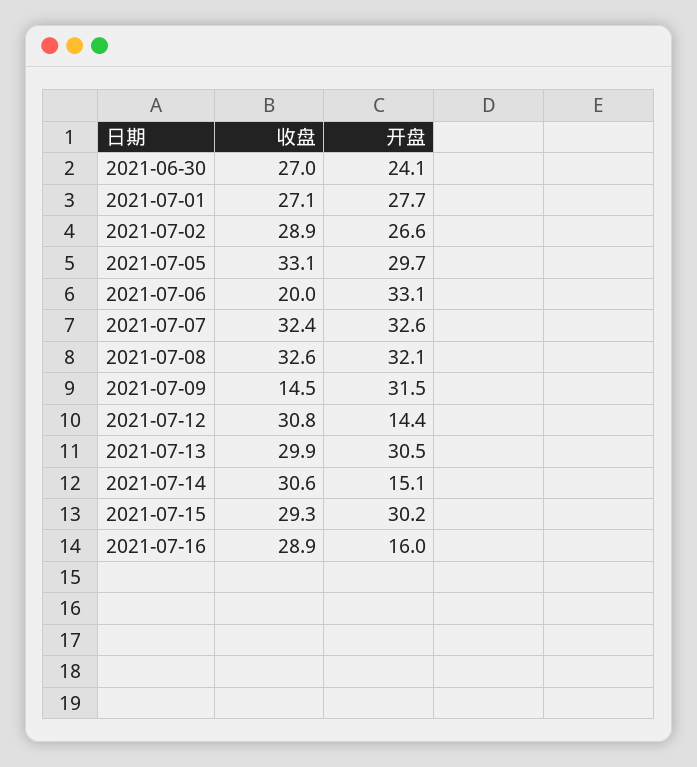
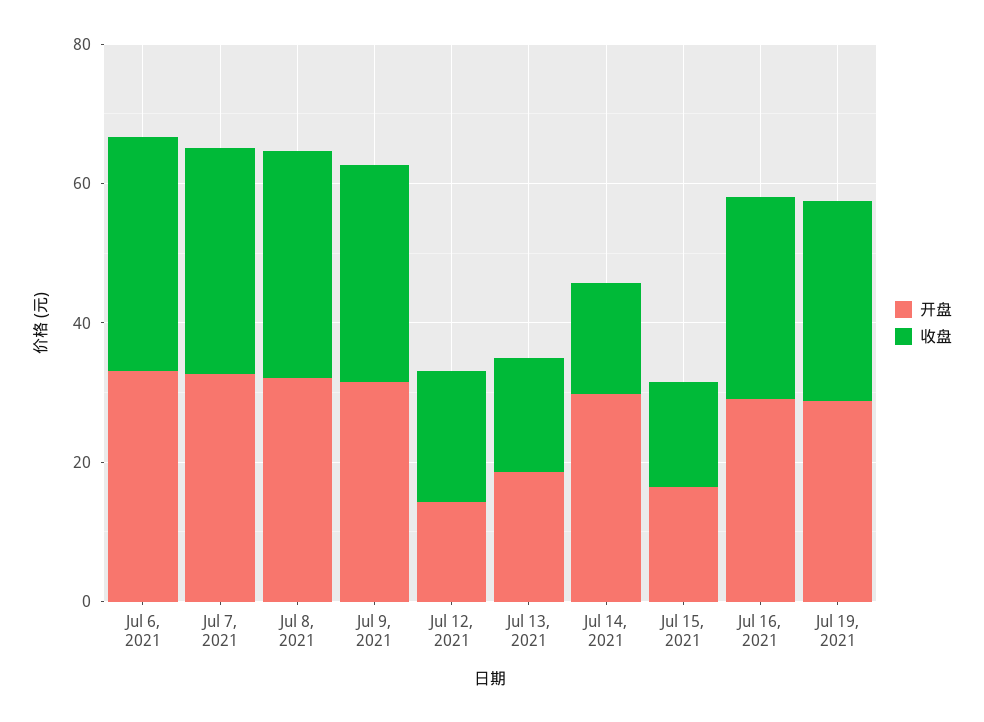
收盘, 2021-06-30: 27 -> none
开盘, 2021-06-30: 24.1 -> none
收盘, 2021-07-01: 27.1 -> none
开盘, 2021-07-01: 27.7 -> none
收盘, 2021-07-02: 28.9 -> none
开盘, 2021-07-02: 26.6 -> none
收盘, 2021-07-05: 33.1 -> none
开盘, 2021-07-05: 29.7 -> none
收盘, 2021-07-06: 20 -> 35
收盘, 2021-07-09: 14.5 -> 30
收盘, 2021-07-12: 30.8 -> 20
收盘, 2021-07-13: 29.9 -> 15
开盘, 2021-07-13: 30.5 -> 20
收盘, 2021-07-14: 30.6 -> 15
开盘, 2021-07-14: 15.1 -> 30
收盘, 2021-07-15: 29.3 -> 15
开盘, 2021-07-15: 30.2 -> 15
开盘, 2021-07-16: 16 -> 30
开盘, Jul 19, 2021: none -> 30
收盘, Jul 19, 2021: none -> 30

